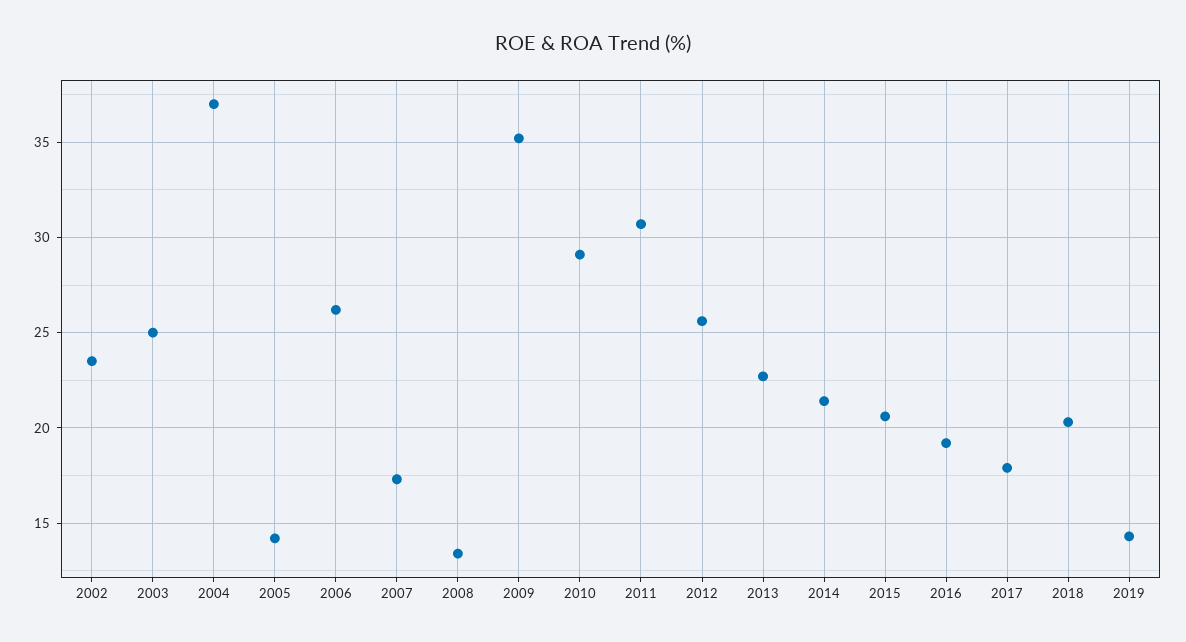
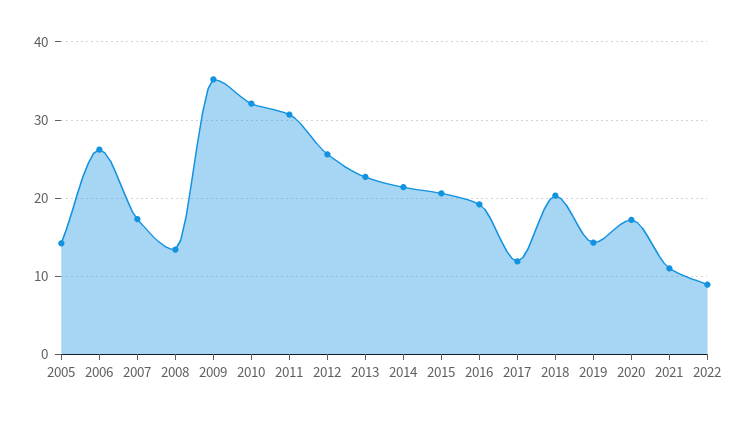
2002: 23.5 -> none
2003: 25 -> none
2004: 37 -> none
2010: 29 -> 32
2017: 18 -> 12
2020: none -> 17
2021: none -> 11
2022: none -> 9

